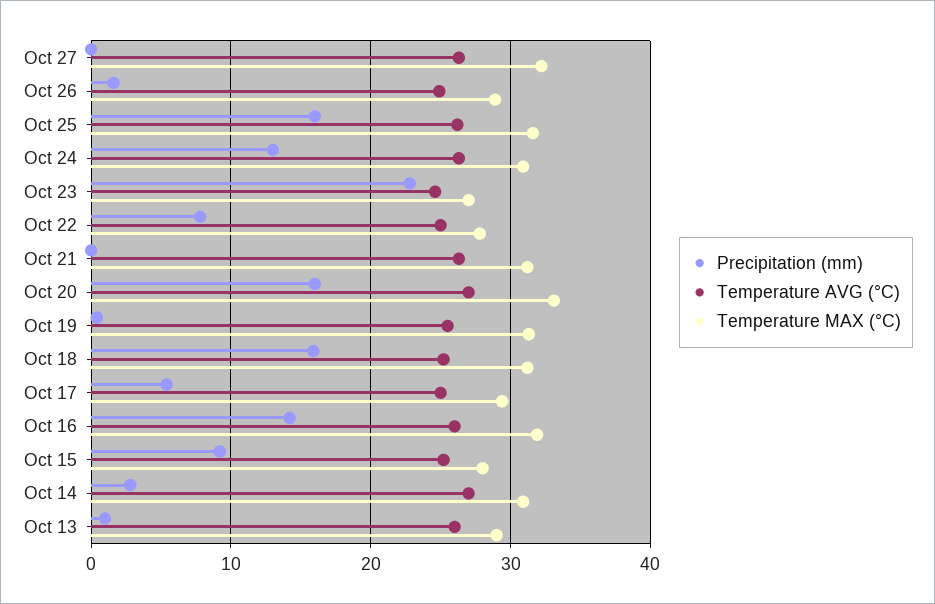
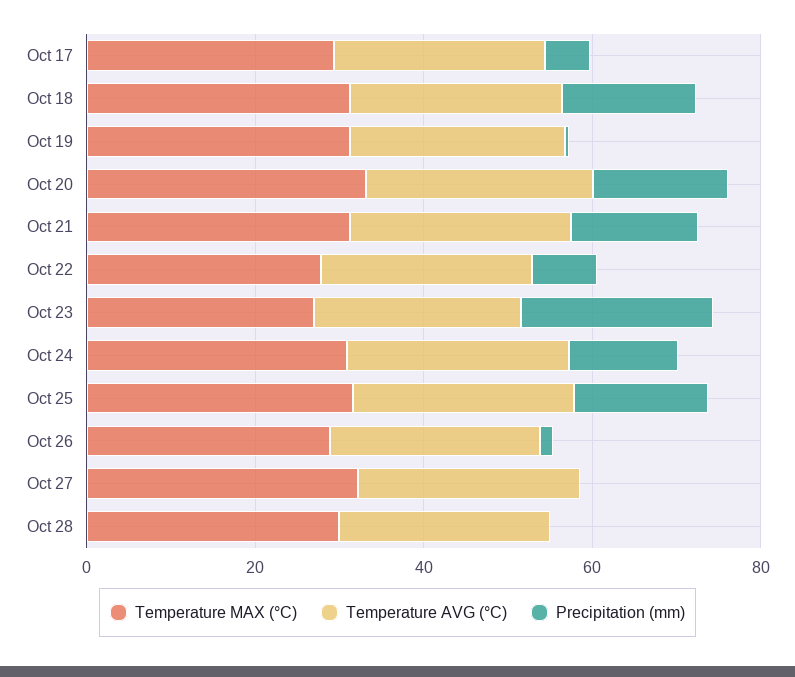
Precipitation (mm), Oct 21: 0 -> 15
Precipitation (mm), Oct 16: 14 -> none
Temperature AVG (°C), Oct 16: 26 -> none
Temperature MAX (°C), Oct 16: 32 -> none
Precipitation (mm), Oct 15: 9 -> none
Temperature AVG (°C), Oct 15: 25 -> none
Temperature MAX (°C), Oct 15: 28 -> none
Precipitation (mm), Oct 14: 3 -> none
Temperature AVG (°C), Oct 14: 27 -> none
Temperature MAX (°C), Oct 14: 31 -> none
Precipitation (mm), Oct 13: 1 -> none
Temperature AVG (°C), Oct 13: 26 -> none
Temperature MAX (°C), Oct 13: 29 -> none
Temperature MAX (°C), Oct 28: none -> 30
Temperature AVG (°C), Oct 28: none -> 25
Precipitation (mm), Oct 28: none -> 0

